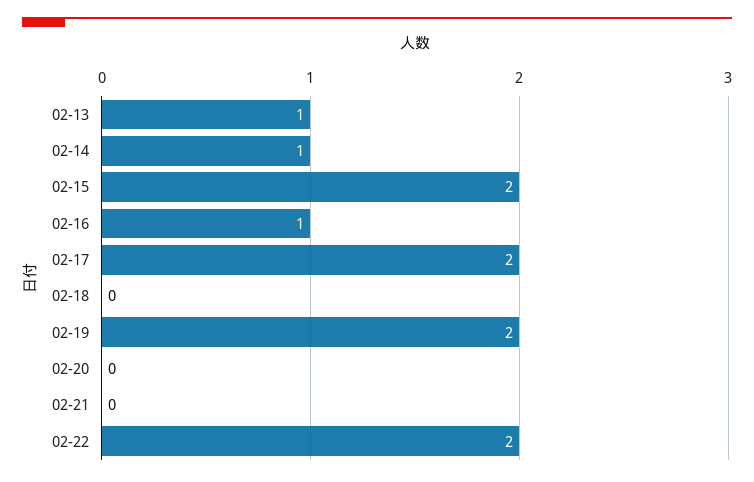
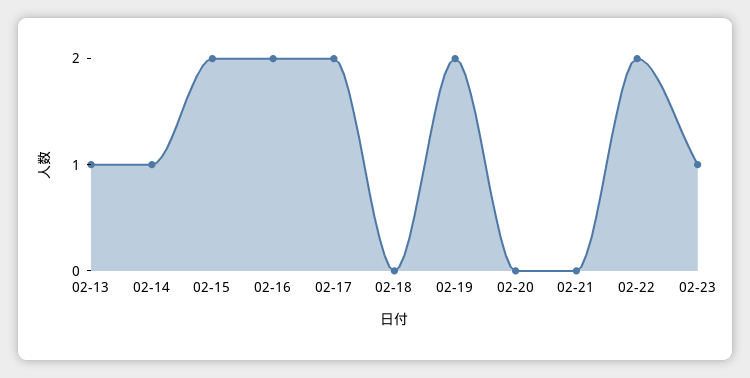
02-16: 1 -> 2
02-23: none -> 1

